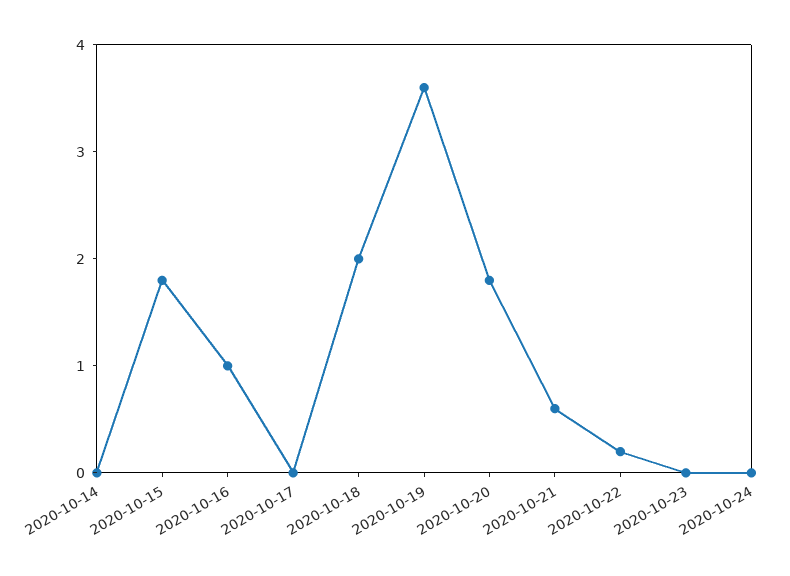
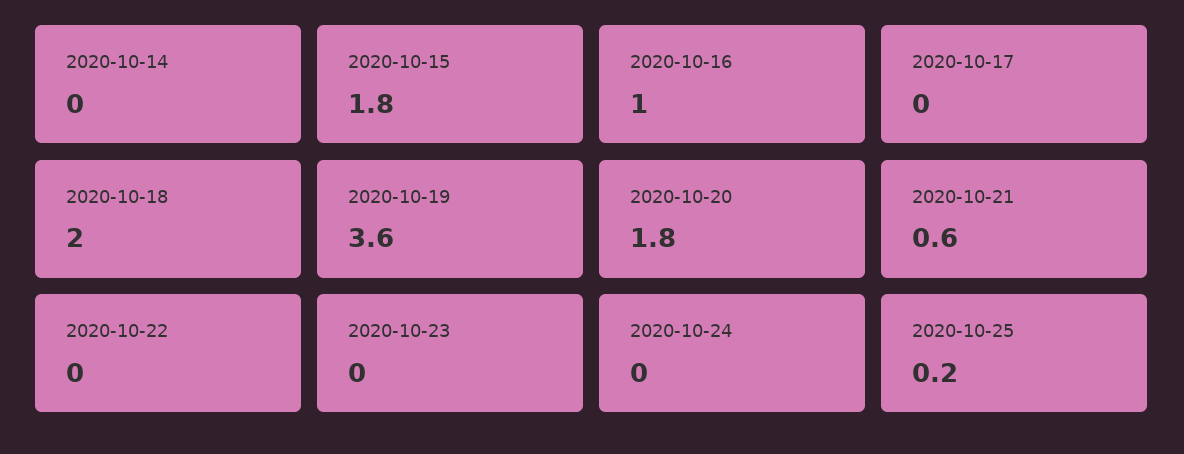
2020-10-22: 0.2 -> 0
2020-10-25: none -> 0.2

